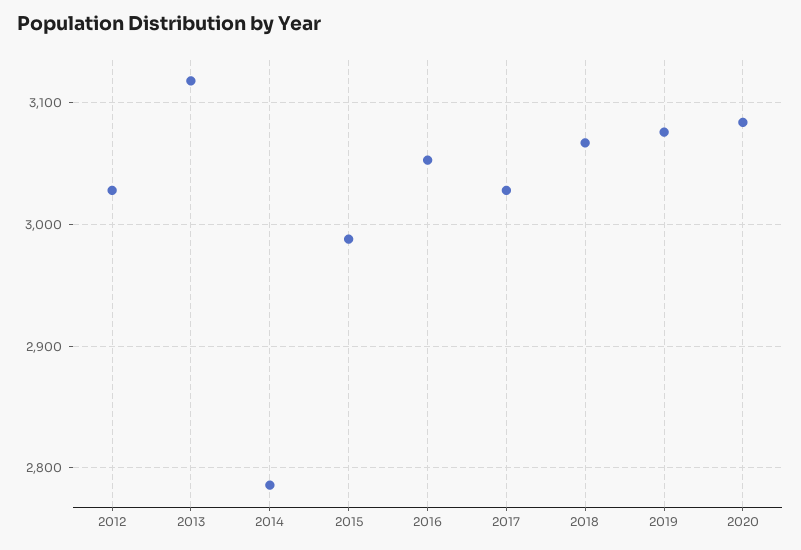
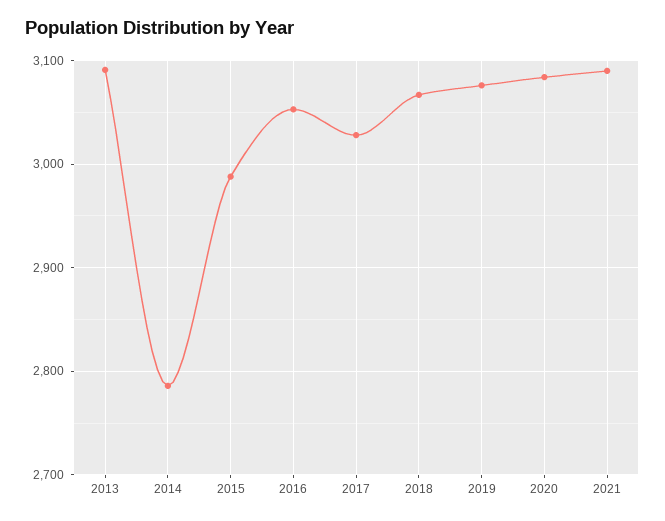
2012: 3030 -> none
2013: 3120 -> 3090
2021: none -> 3090

